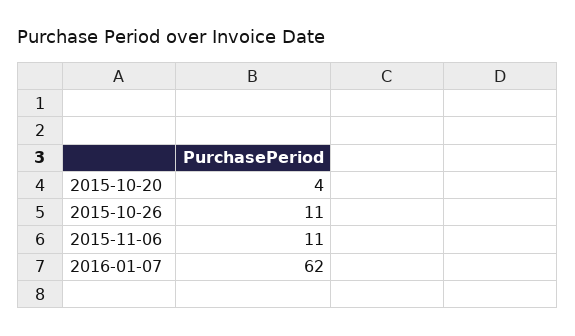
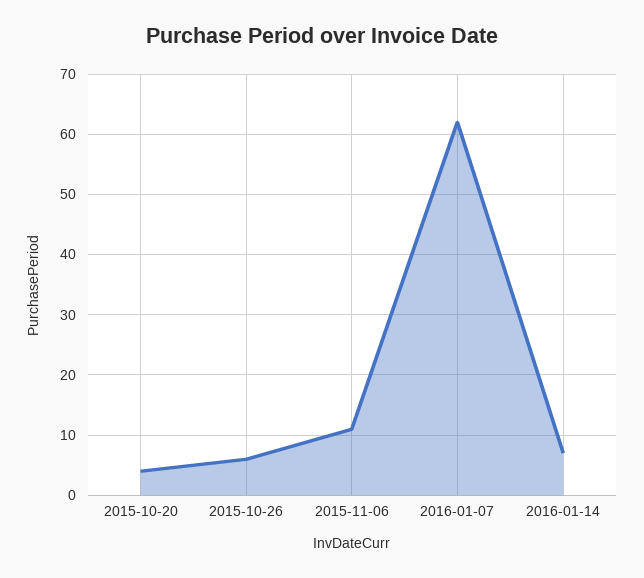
2015-10-26: 11 -> 6
2016-01-14: none -> 7

